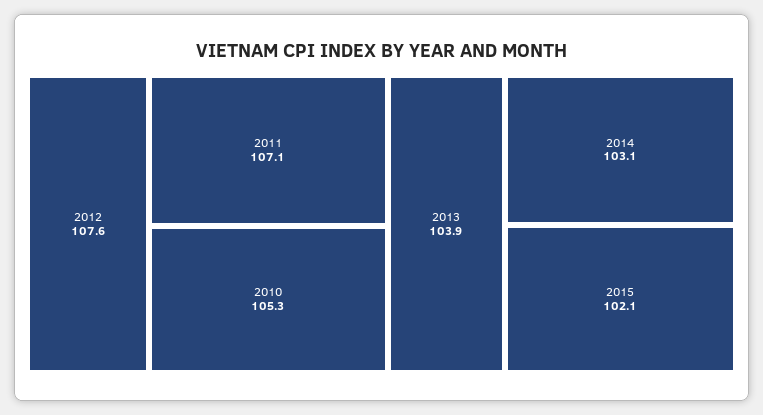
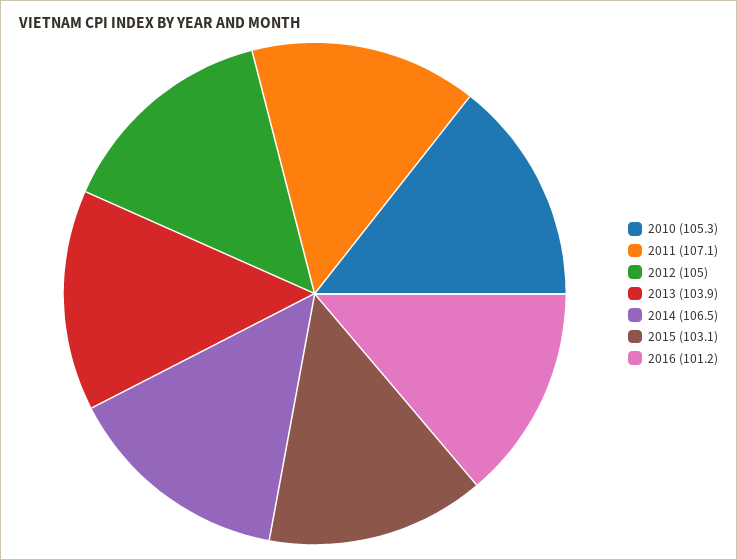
2012: 107.6 -> 105
2014: 103.1 -> 106.5
2015: 102.1 -> 103.1
2016: none -> 101.2

